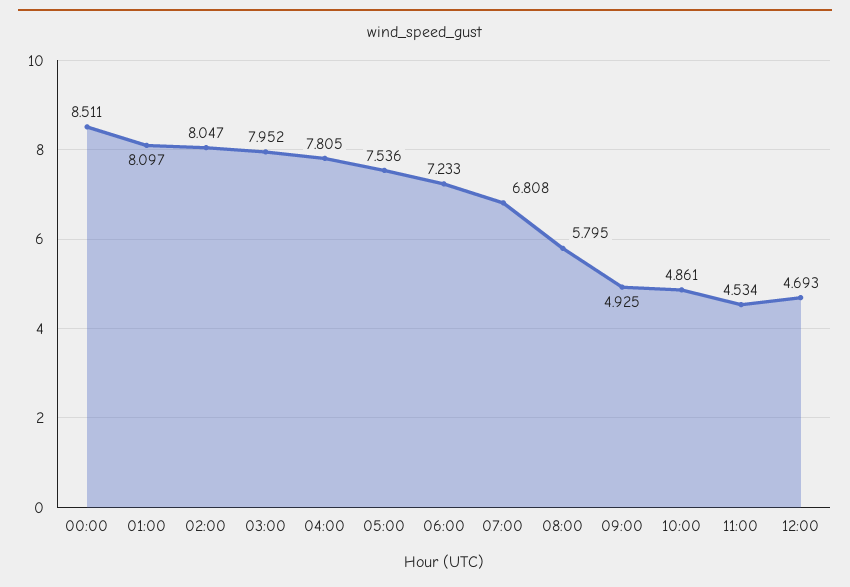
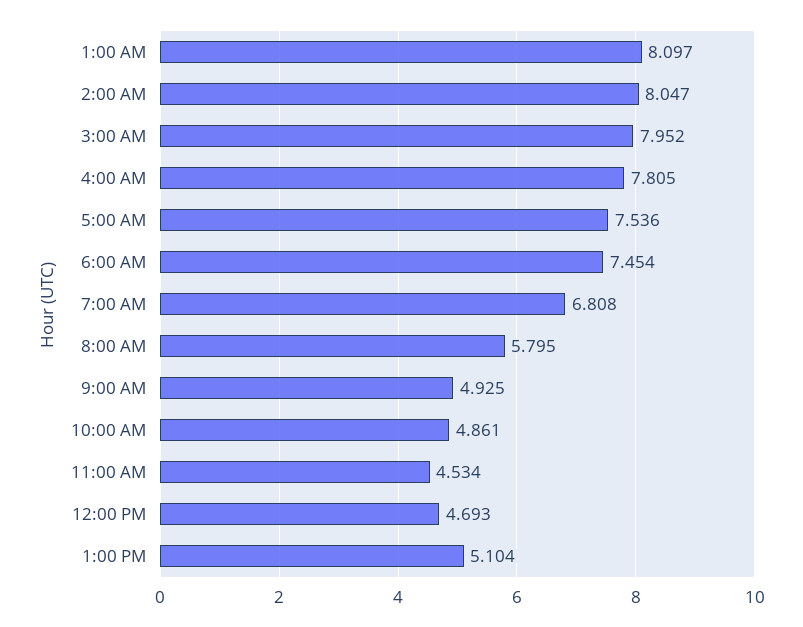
00:00: 8.511 -> none
06:00: 7.233 -> 7.454
1:00 PM: none -> 5.104

